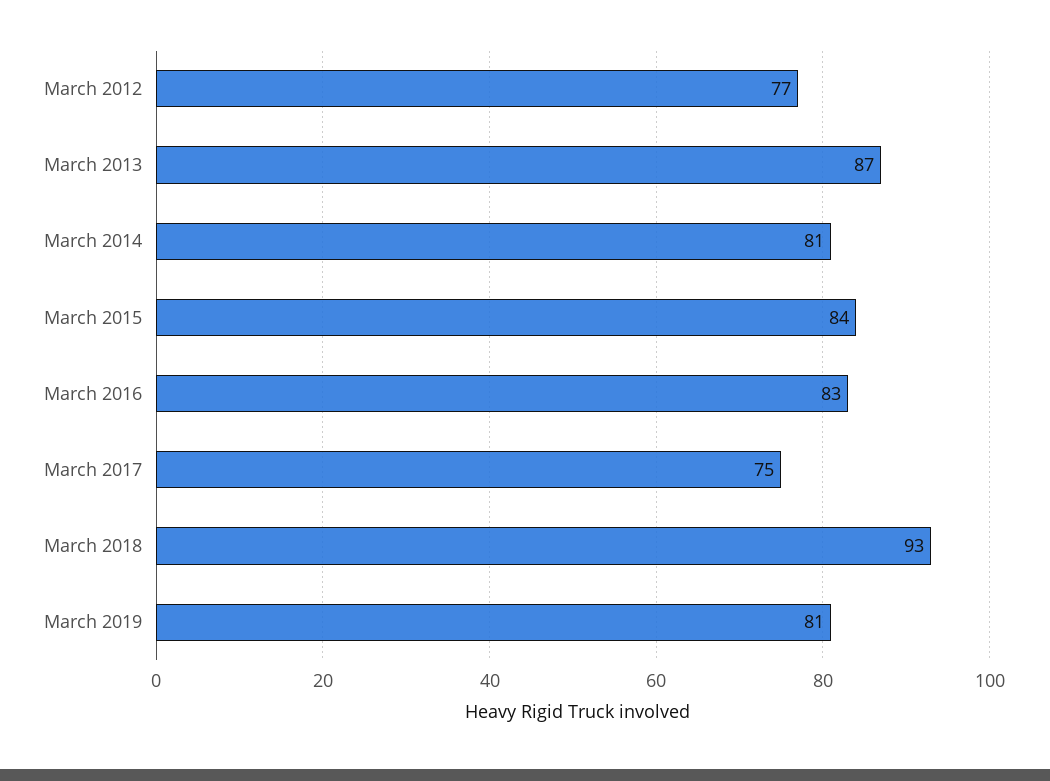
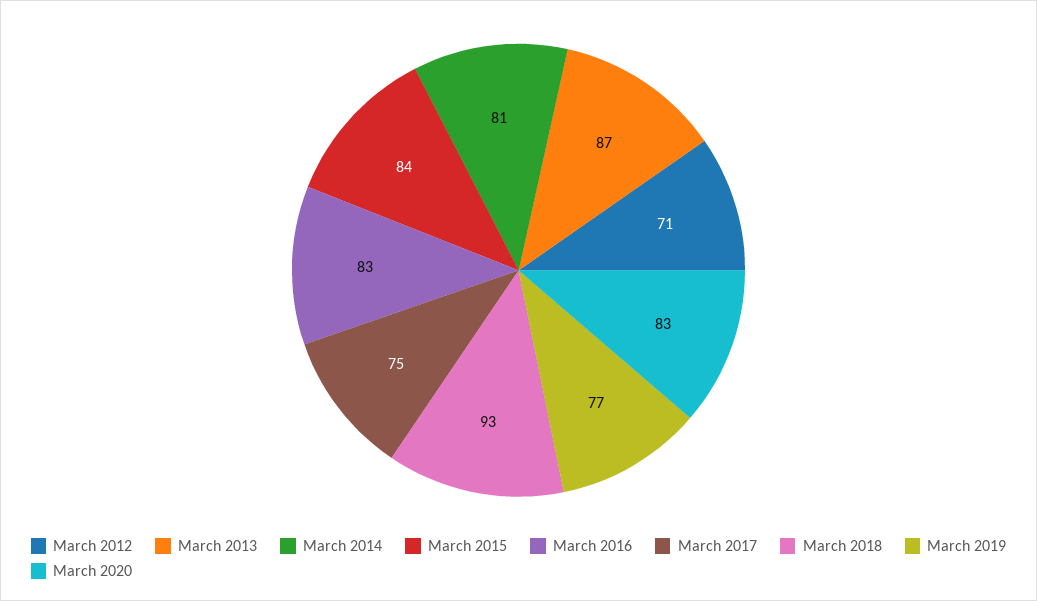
March 2012: 77 -> 71
March 2019: 81 -> 77
March 2020: none -> 83

